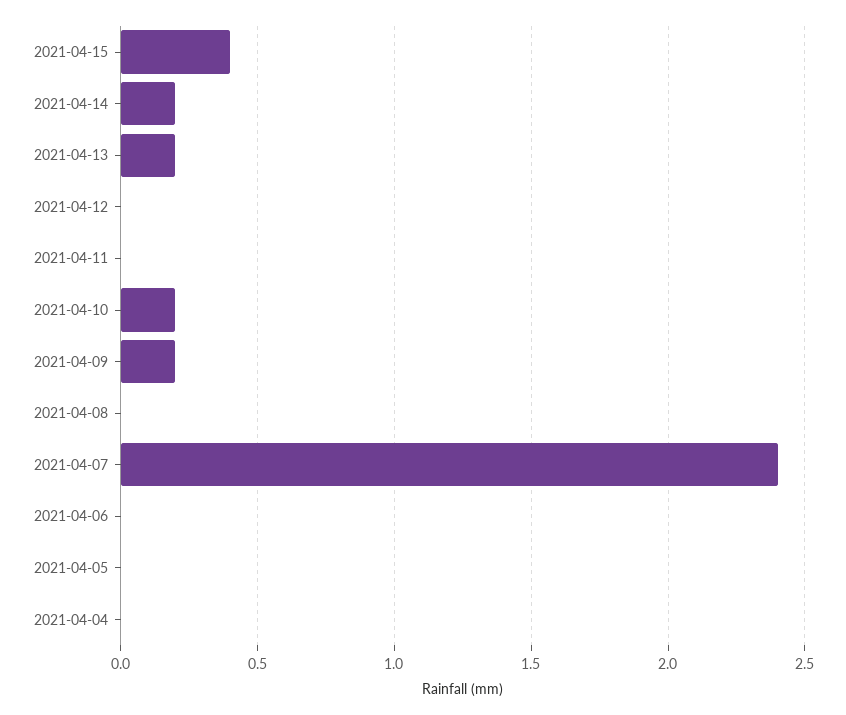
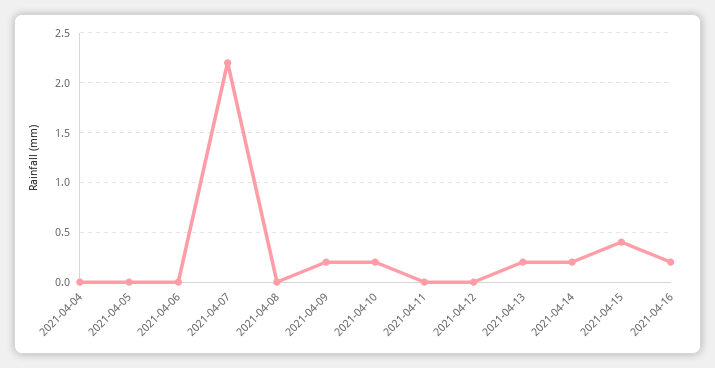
2021-04-07: 2.4 -> 2.2
2021-04-16: none -> 0.2

